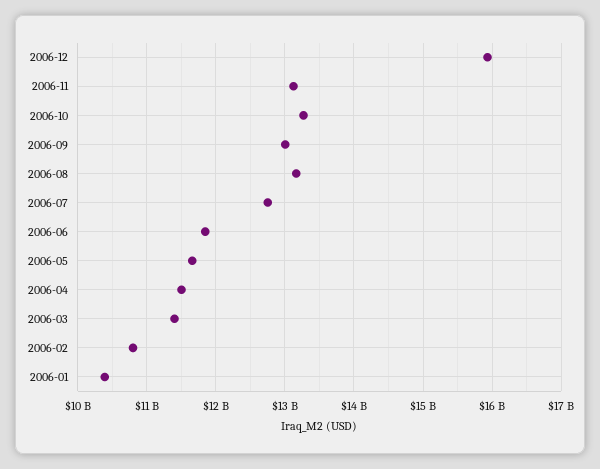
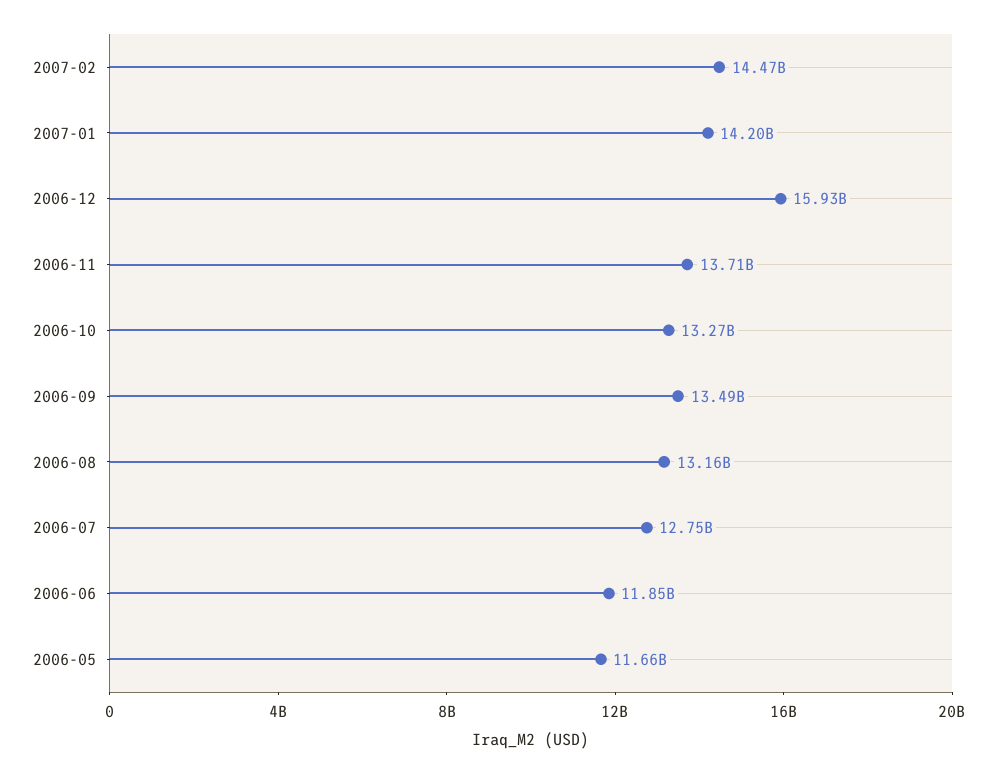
2006-11: 13100000000 -> 13710000000
2006-09: 13000000000 -> 13490000000
2006-04: 11500000000 -> none
2006-03: 11400000000 -> none
2006-02: 10800000000 -> none
2006-01: 10400000000 -> none
2007-02: none -> 14470000000
2007-01: none -> 14200000000

